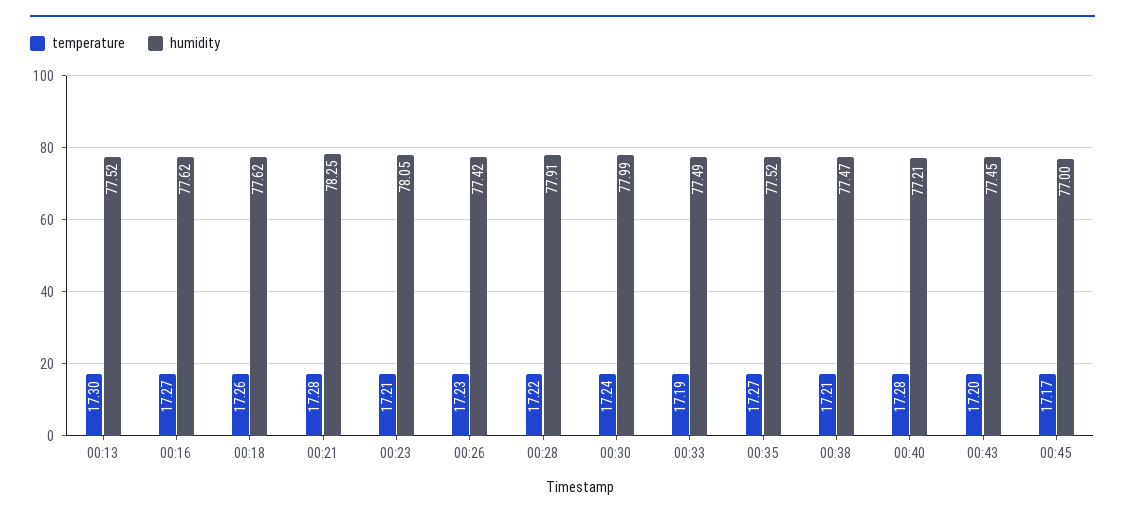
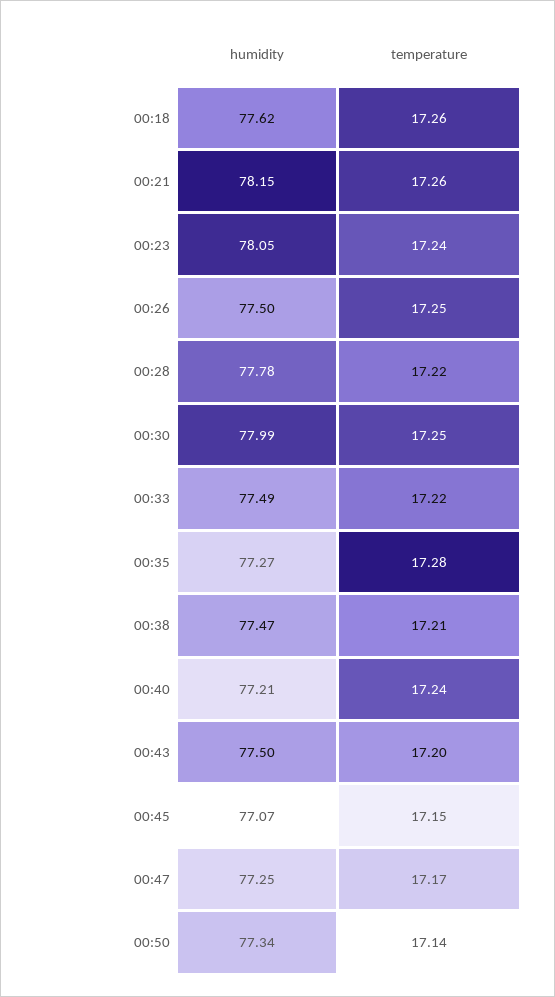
temperature, 00:13: 17.3 -> none
humidity, 00:13: 77.52 -> none
temperature, 00:16: 17.27 -> none
humidity, 00:16: 77.62 -> none
temperature, 00:21: 17.28 -> 17.26
humidity, 00:21: 78.25 -> 78.15
temperature, 00:23: 17.21 -> 17.24
temperature, 00:26: 17.23 -> 17.25
humidity, 00:26: 77.42 -> 77.5
humidity, 00:28: 77.91 -> 77.78
temperature, 00:30: 17.24 -> 17.25
temperature, 00:33: 17.19 -> 17.22
temperature, 00:35: 17.27 -> 17.28
humidity, 00:35: 77.52 -> 77.27
temperature, 00:40: 17.28 -> 17.24
humidity, 00:43: 77.45 -> 77.5
temperature, 00:45: 17.17 -> 17.15
humidity, 00:45: 77 -> 77.07
humidity, 00:47: none -> 77.25
temperature, 00:47: none -> 17.17
humidity, 00:50: none -> 77.34
temperature, 00:50: none -> 17.14

